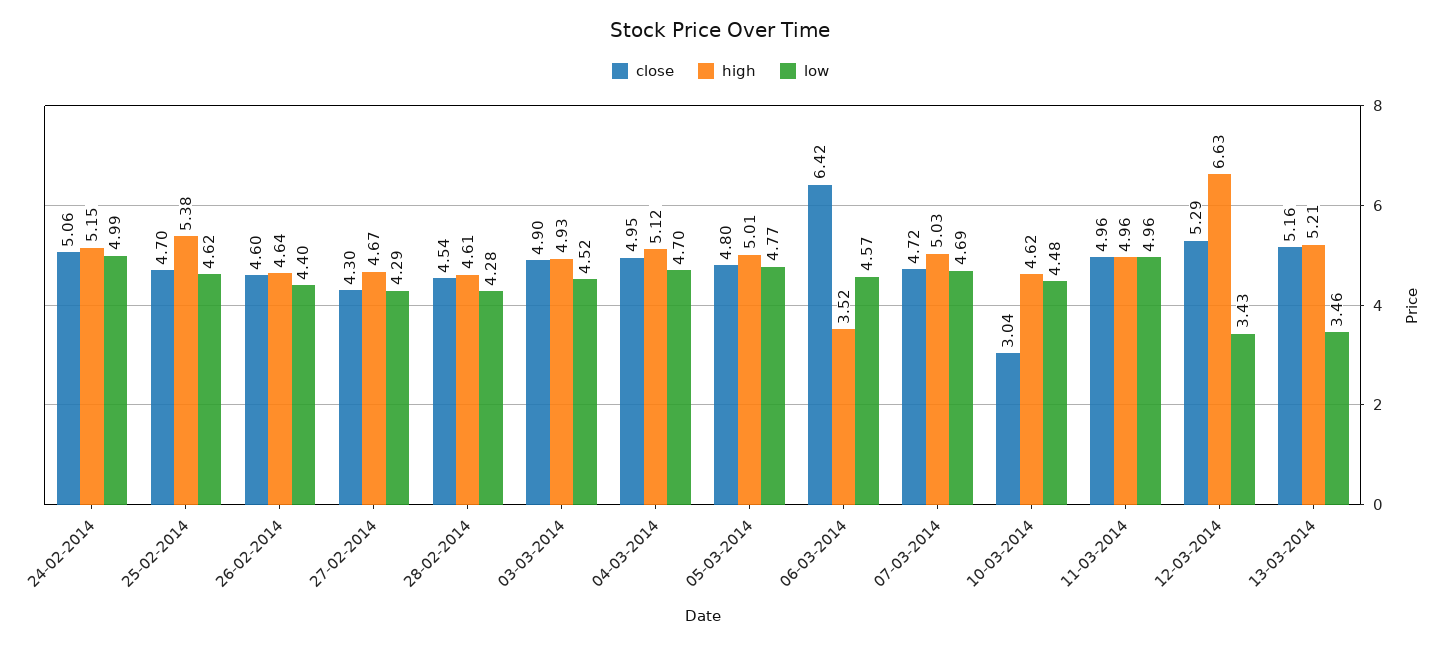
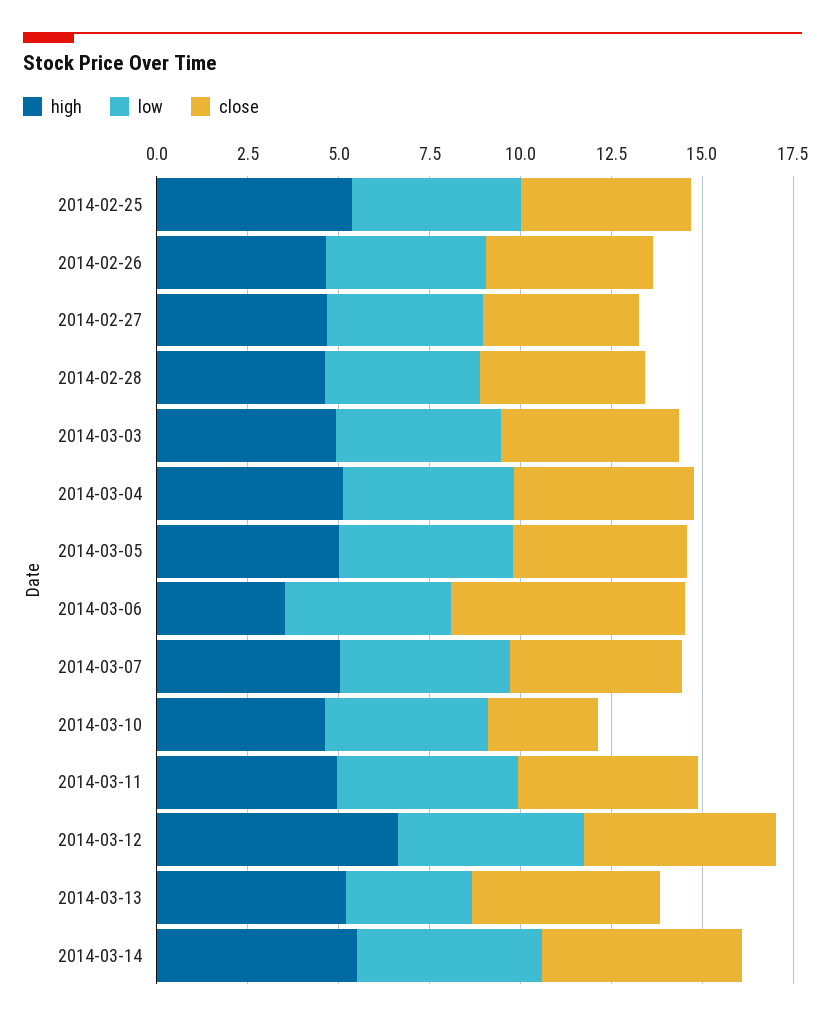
close, 24-02-2014: 5.06 -> none
high, 24-02-2014: 5.15 -> none
low, 24-02-2014: 4.99 -> none
low, 12-03-2014: 3.43 -> 5
high, 2014-03-14: none -> 5.5
low, 2014-03-14: none -> 5
close, 2014-03-14: none -> 5.5

